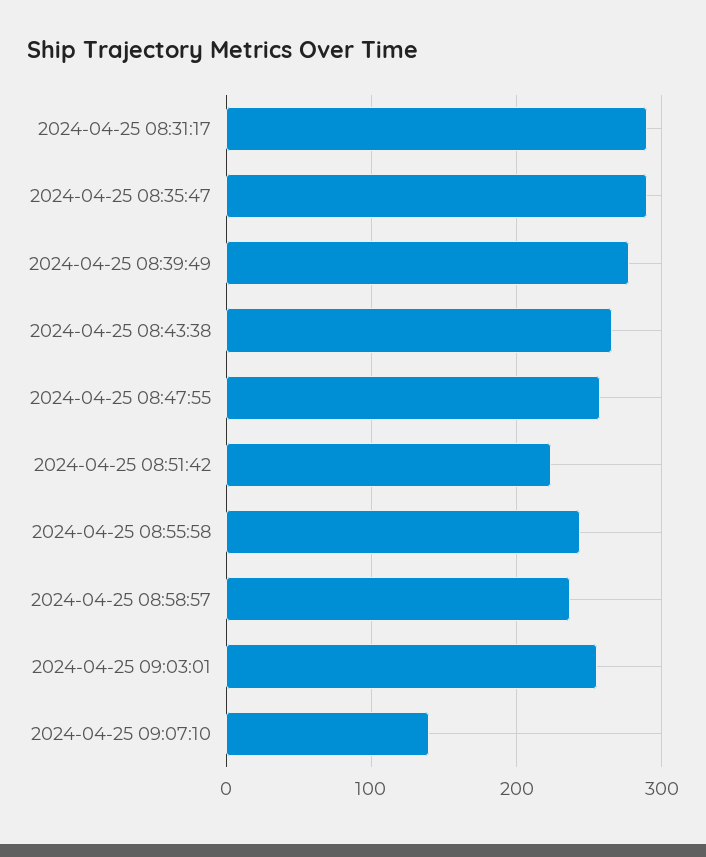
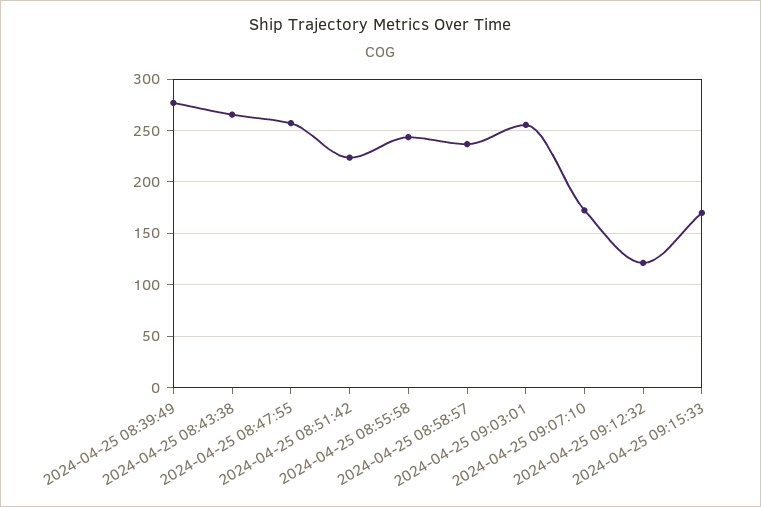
2024-04-25 08:31:17: 290 -> none
2024-04-25 08:35:47: 290 -> none
2024-04-25 09:07:10: 140 -> 170
2024-04-25 09:12:32: none -> 120
2024-04-25 09:15:33: none -> 170

